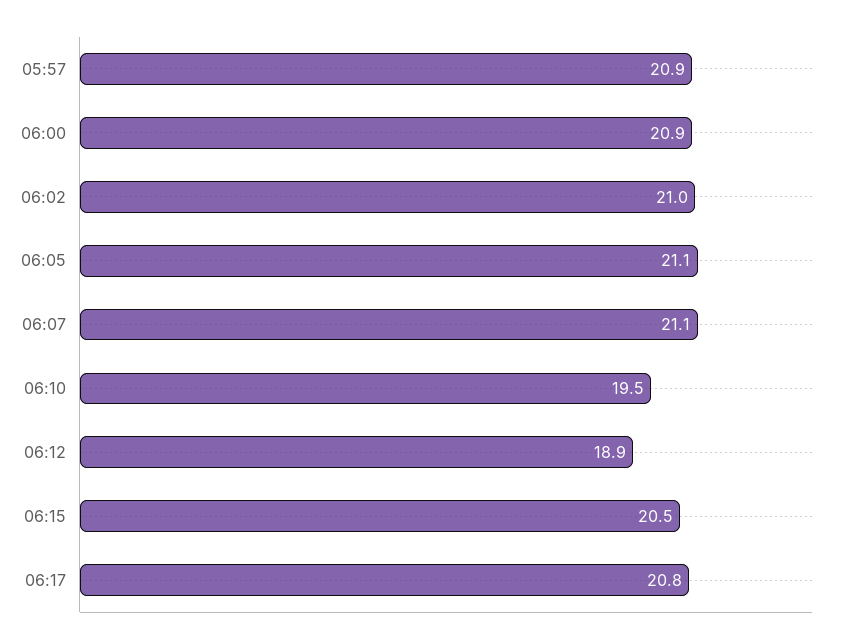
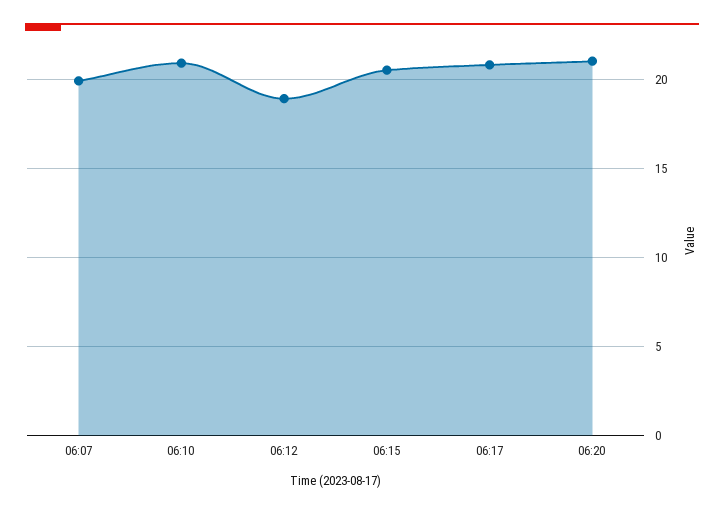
05:57: 20.9 -> none
06:00: 20.9 -> none
06:02: 21 -> none
06:05: 21.1 -> none
06:07: 21.1 -> 20
06:10: 19.5 -> 21
06:20: none -> 21

